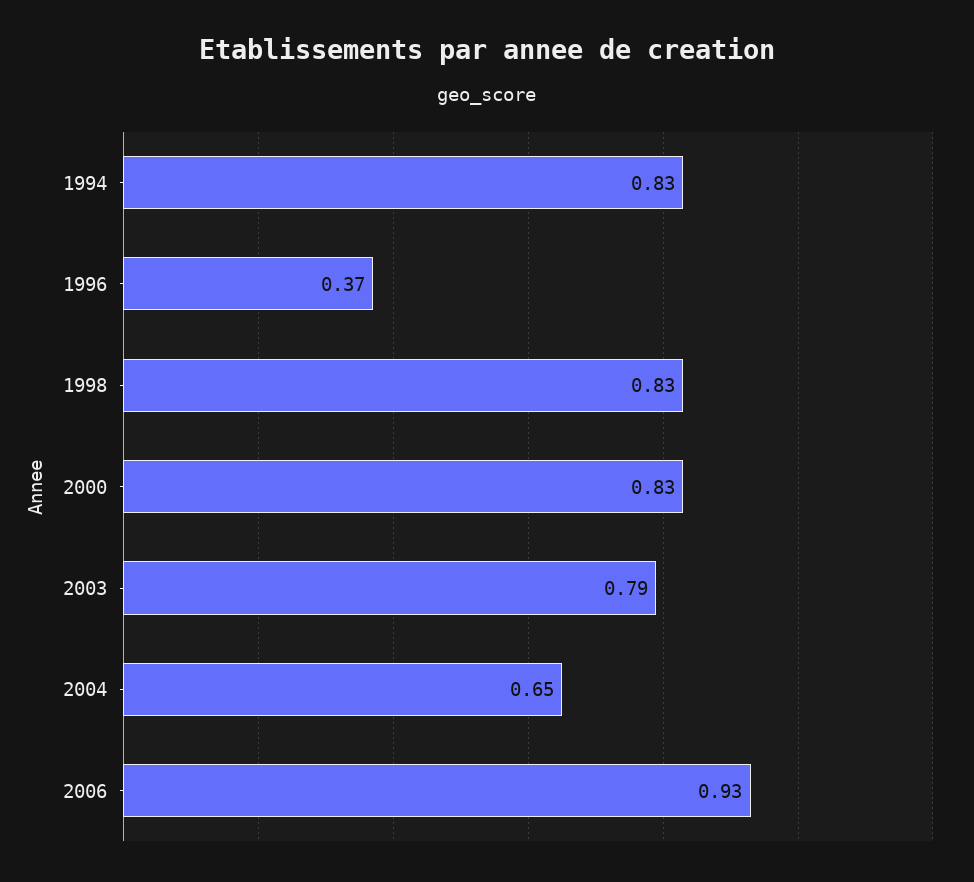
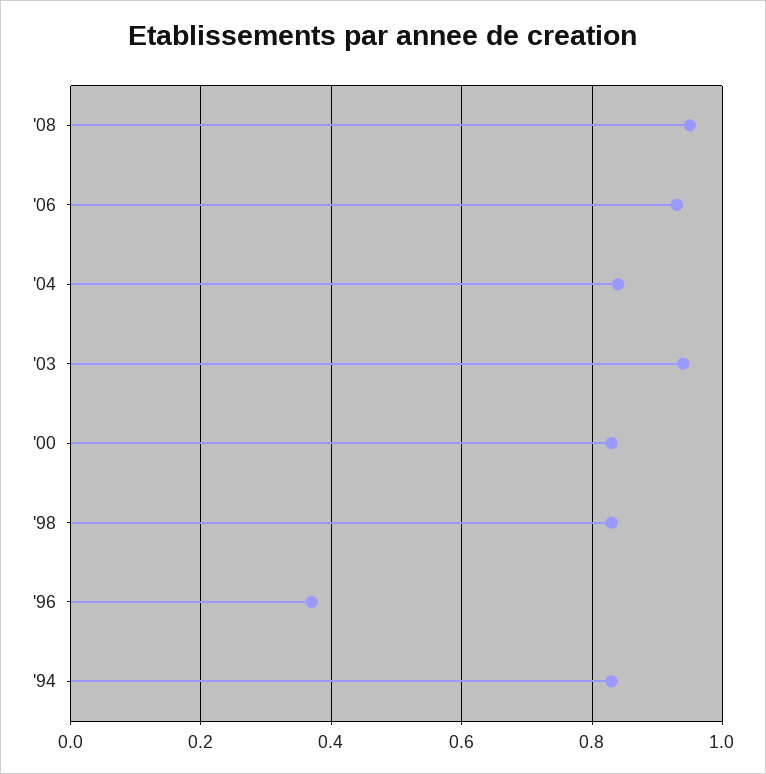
2003: 0.79 -> 0.95
2004: 0.65 -> 0.85
'08: none -> 0.95

